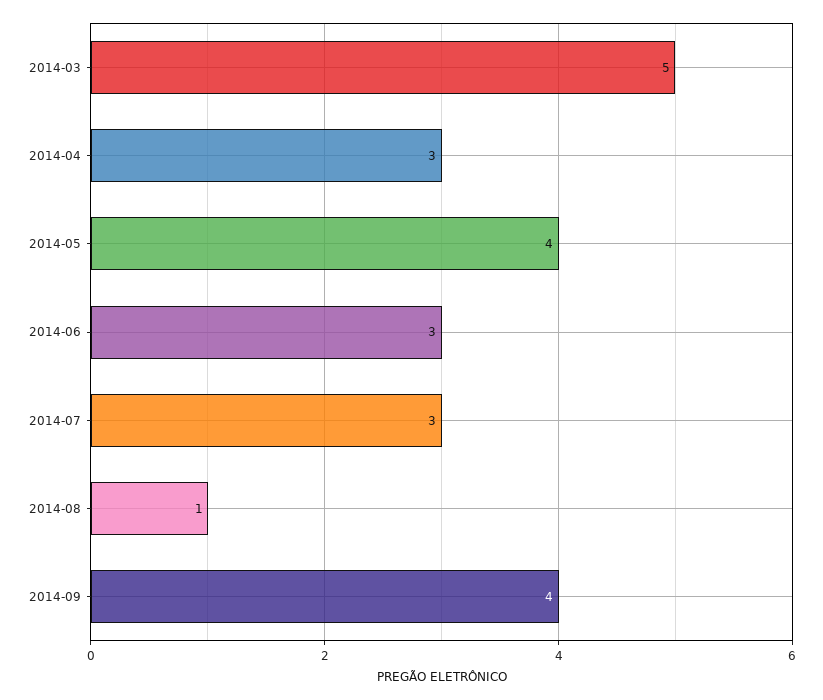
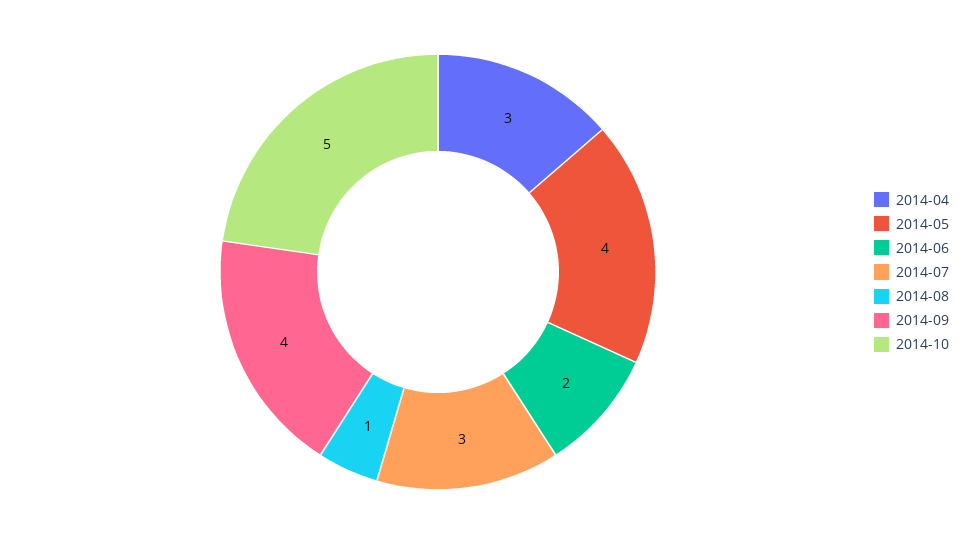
2014-03: 5 -> none
2014-06: 3 -> 2
2014-10: none -> 5

